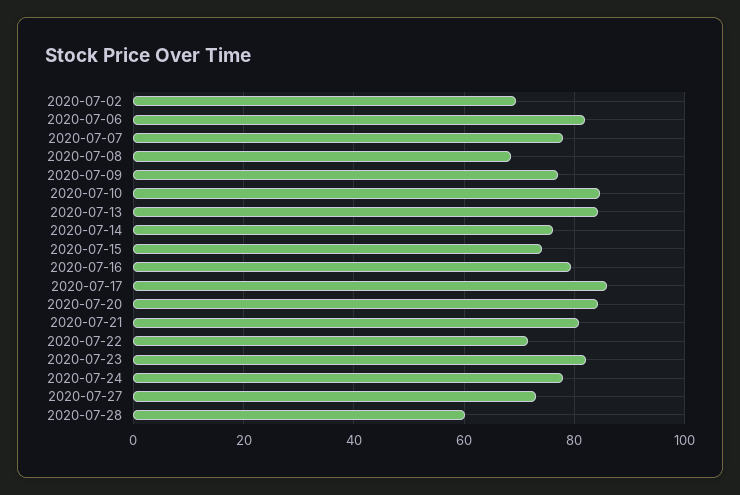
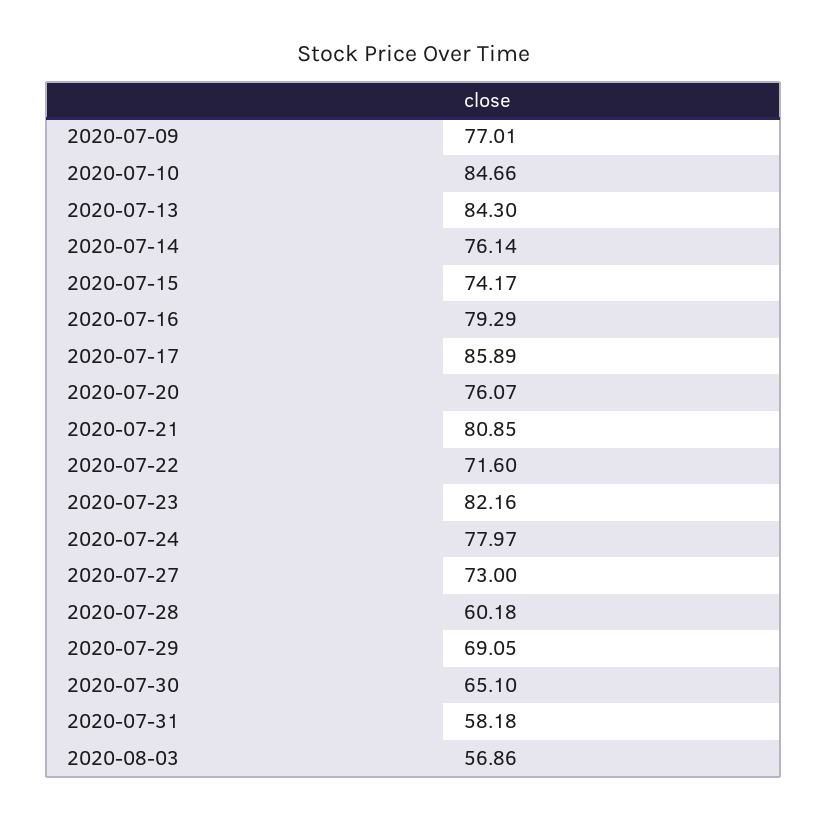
2020-07-02: 70 -> none
2020-07-06: 82 -> none
2020-07-07: 78 -> none
2020-07-08: 68 -> none
2020-07-20: 84 -> 76.07
2020-07-29: none -> 69.05
2020-07-30: none -> 65.1
2020-07-31: none -> 58.18
2020-08-03: none -> 56.86

